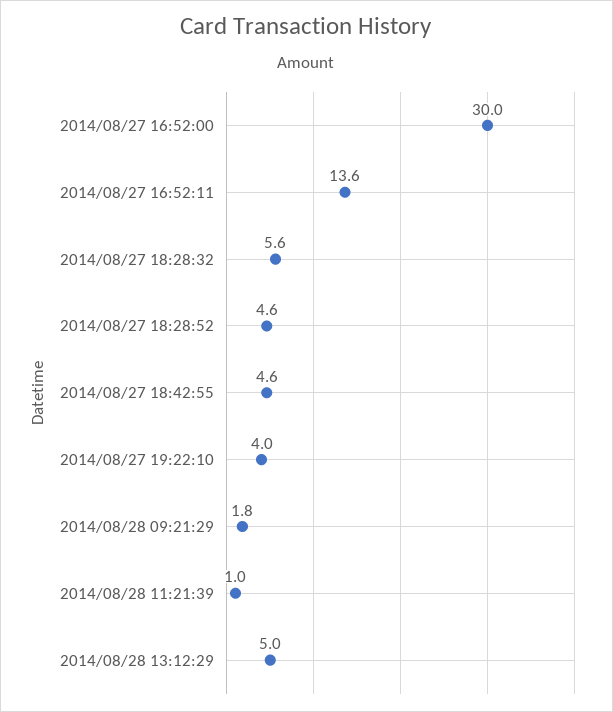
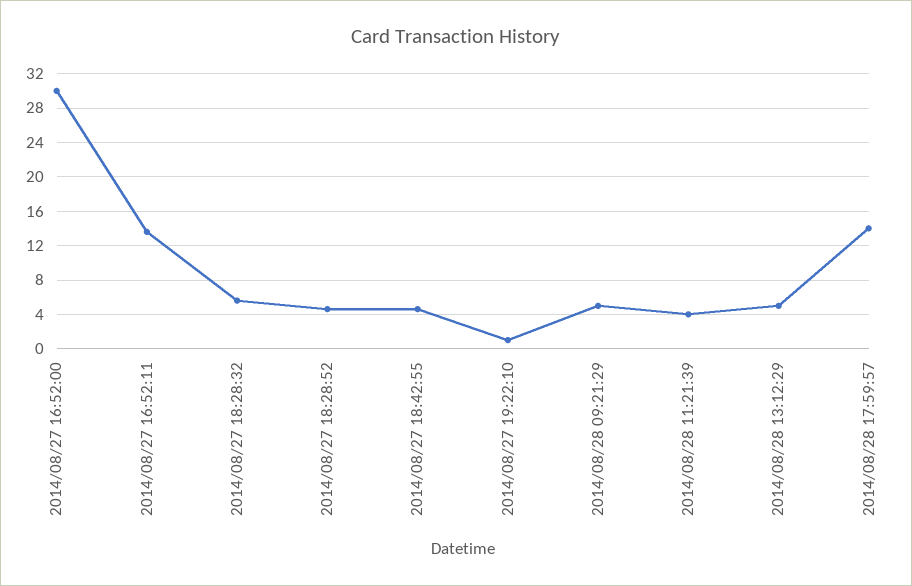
2014/08/27 19:22:10: 4 -> 1
2014/08/28 09:21:29: 1.8 -> 5
2014/08/28 11:21:39: 1 -> 4
2014/08/28 17:59:57: none -> 14

